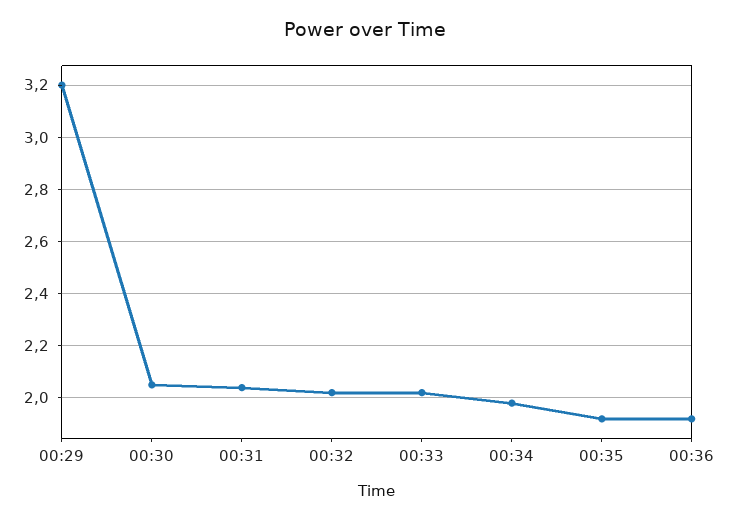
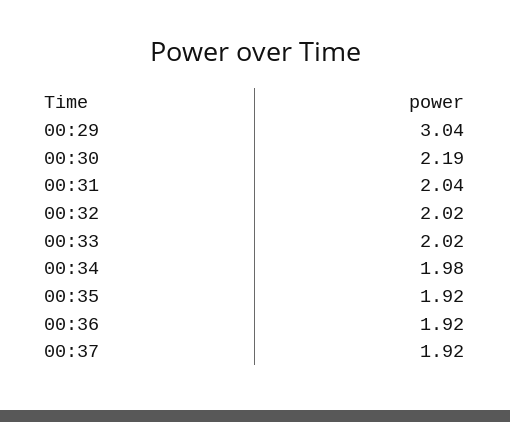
00:29: 3.2 -> 3.04
00:30: 2.05 -> 2.19
00:37: none -> 1.92

